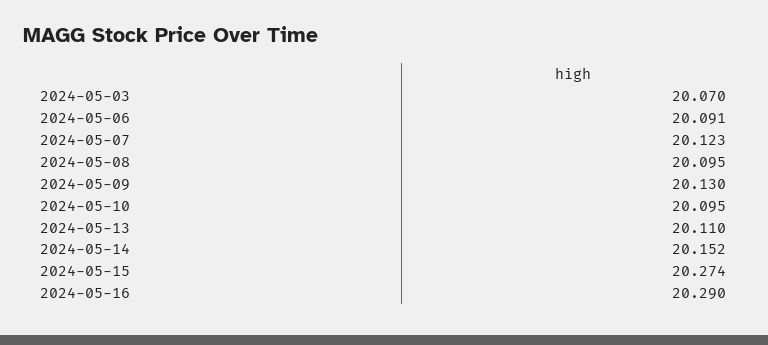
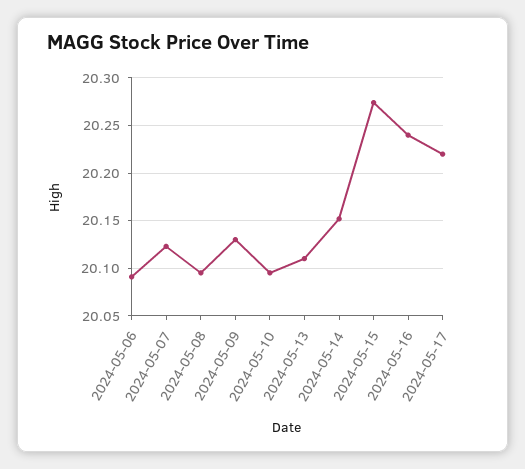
2024-05-03: 20.07 -> none
2024-05-16: 20.29 -> 20.24
2024-05-17: none -> 20.22

